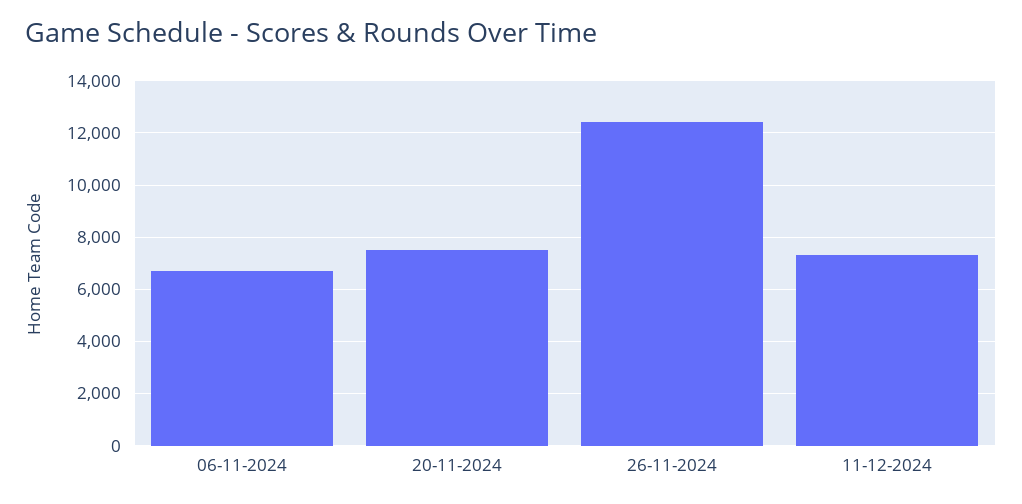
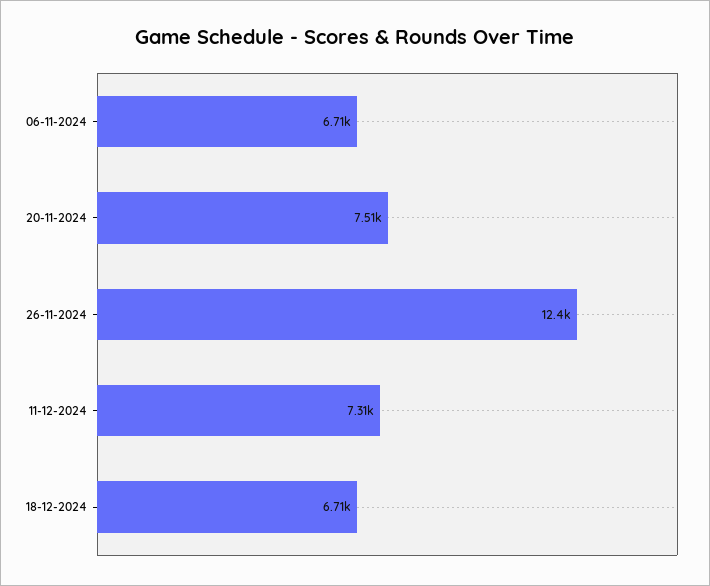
18-12-2024: none -> 6710

